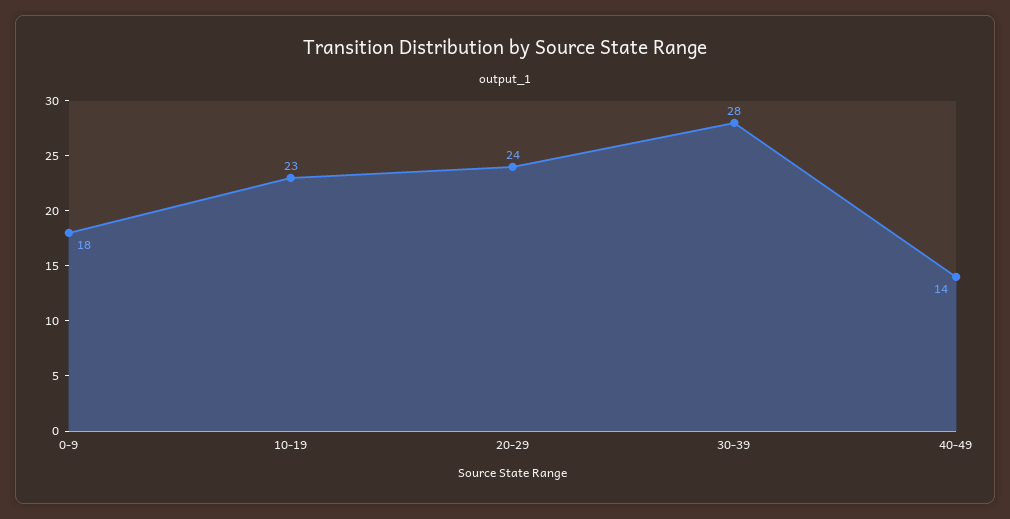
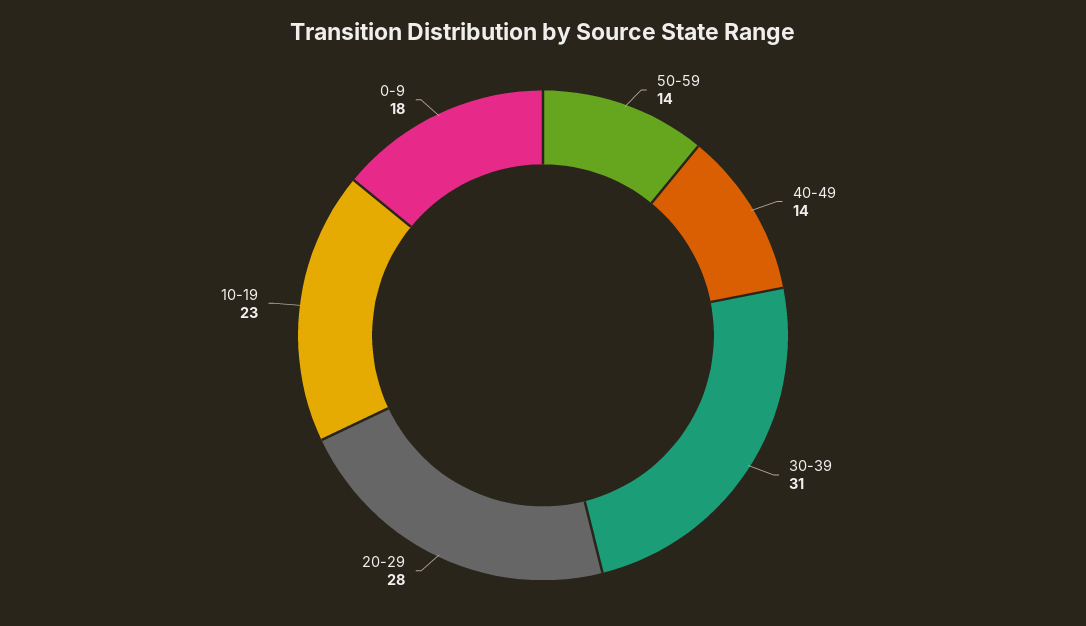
20-29: 24 -> 28
30-39: 28 -> 31
50-59: none -> 14

